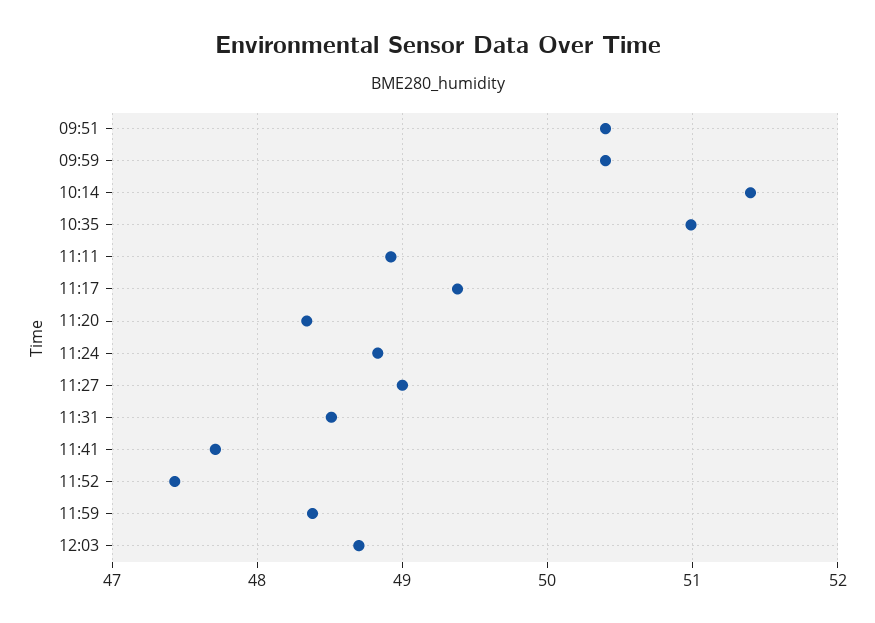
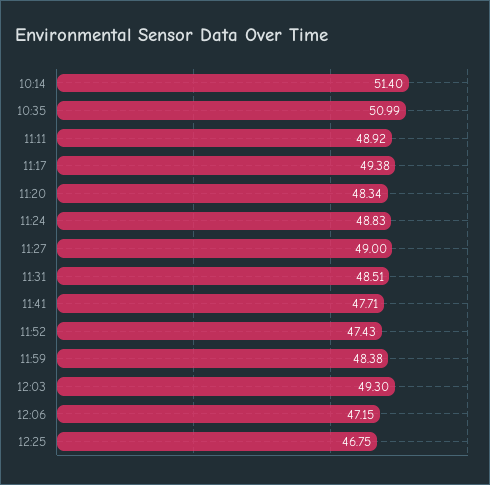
09:51: 50.4 -> none
09:59: 50.4 -> none
12:03: 48.7 -> 49.3
12:06: none -> 47.15
12:25: none -> 46.75

